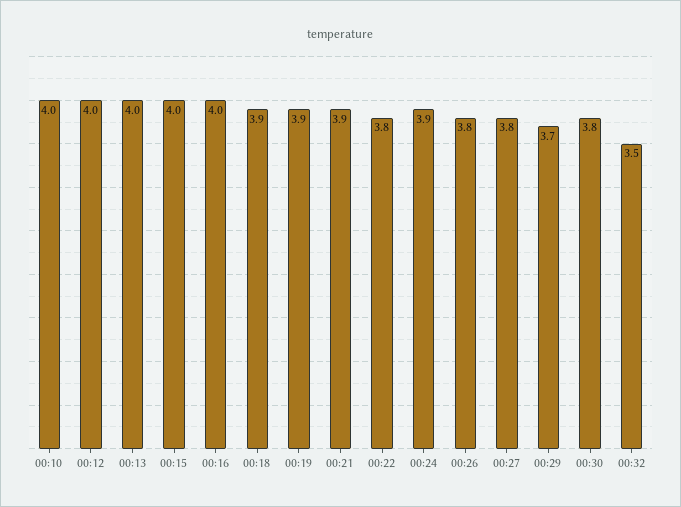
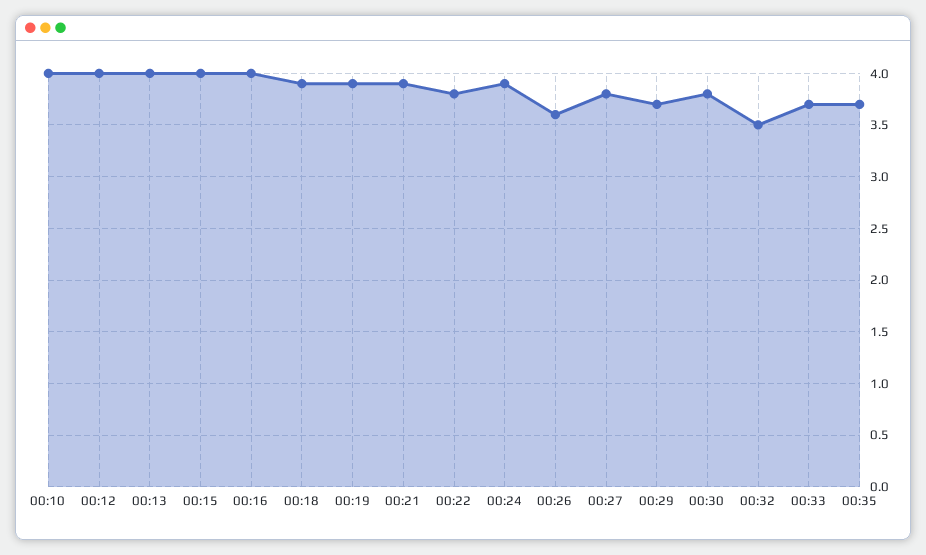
00:26: 3.8 -> 3.6
00:33: none -> 3.7
00:35: none -> 3.7

